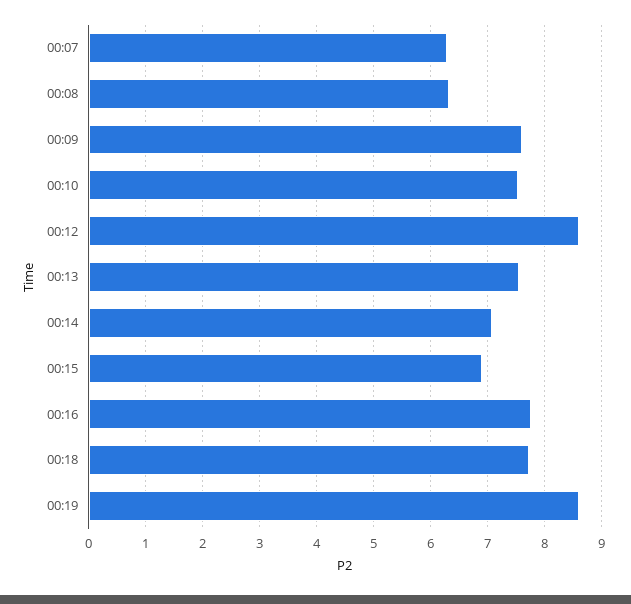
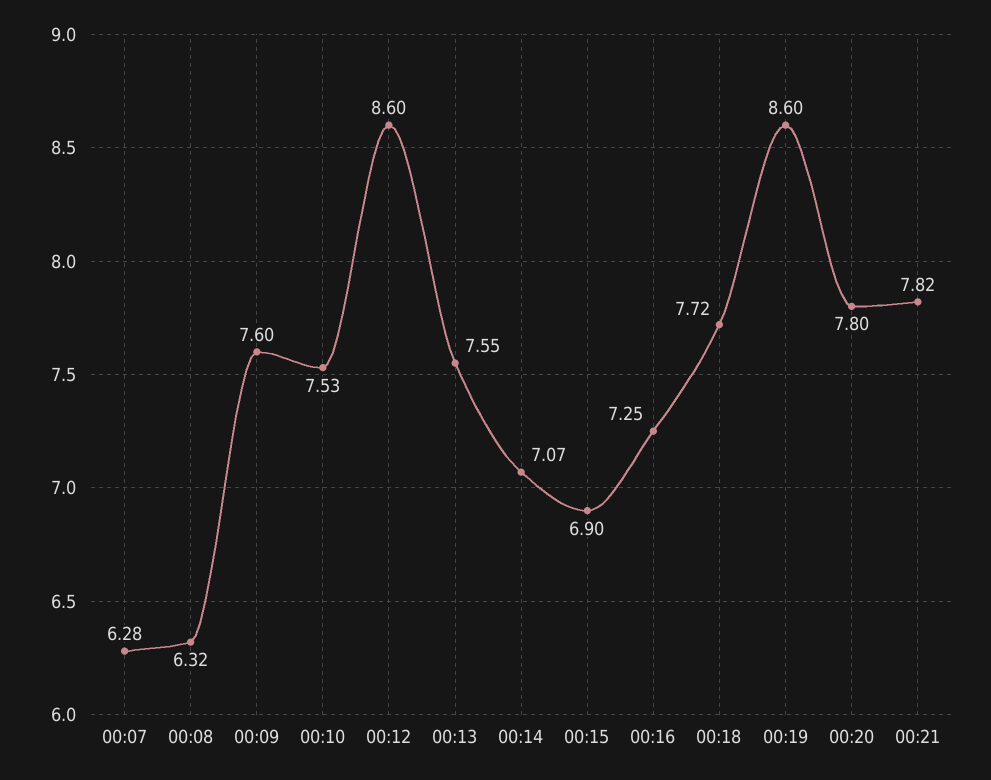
00:16: 7.8 -> 7.25
00:20: none -> 7.8
00:21: none -> 7.82

